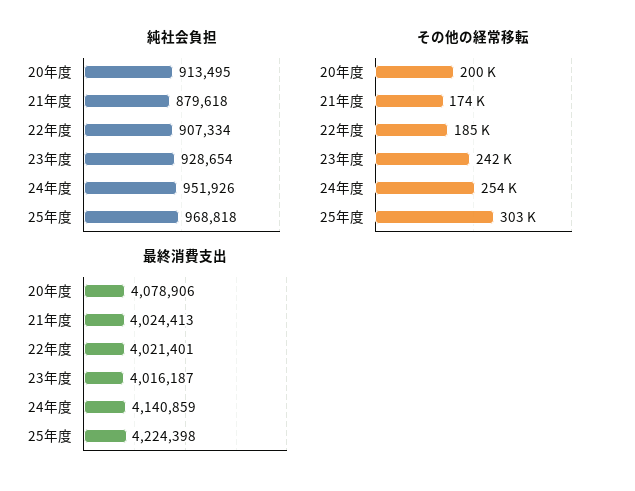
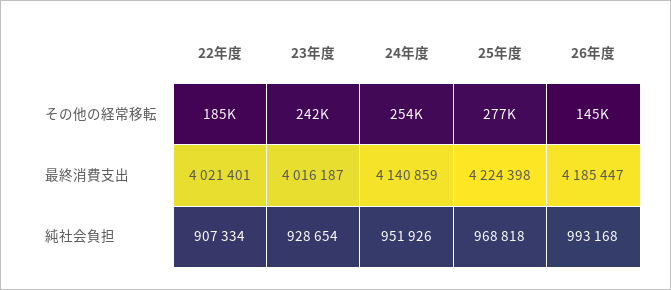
純社会負担, 20年度: 913495 -> none
純社会負担, 21年度: 879618 -> none
その他の経常移転, 20年度: 200000 -> none
その他の経常移転, 21年度: 174000 -> none
その他の経常移転, 25年度: 303000 -> 277000
最終消費支出, 20年度: 4078906 -> none
最終消費支出, 21年度: 4024413 -> none
その他の経常移転, 26年度: none -> 145000
最終消費支出, 26年度: none -> 4185447
純社会負担, 26年度: none -> 993168

